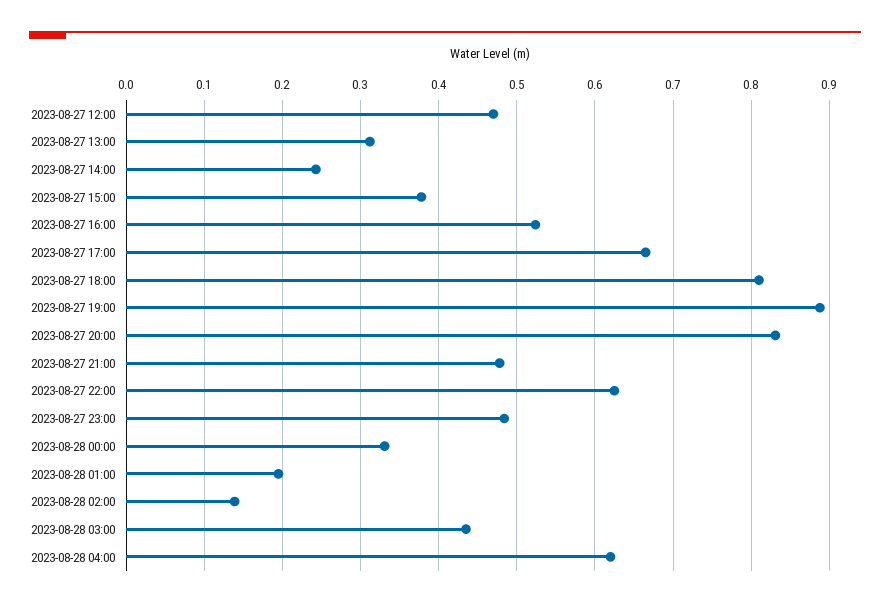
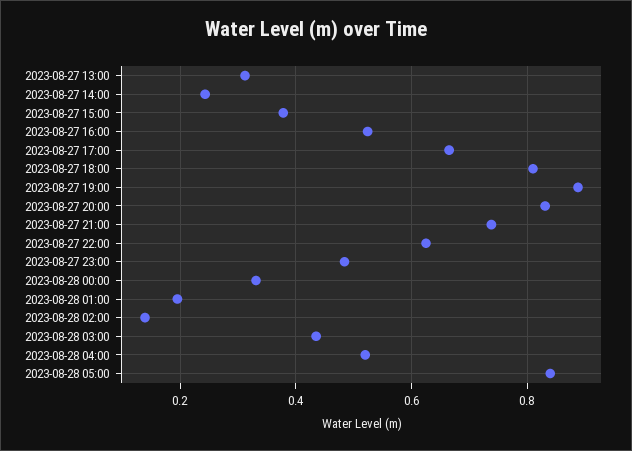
2023-08-27 12:00: 0.47 -> none
2023-08-27 21:00: 0.48 -> 0.74
2023-08-28 04:00: 0.62 -> 0.52
2023-08-28 05:00: none -> 0.84

